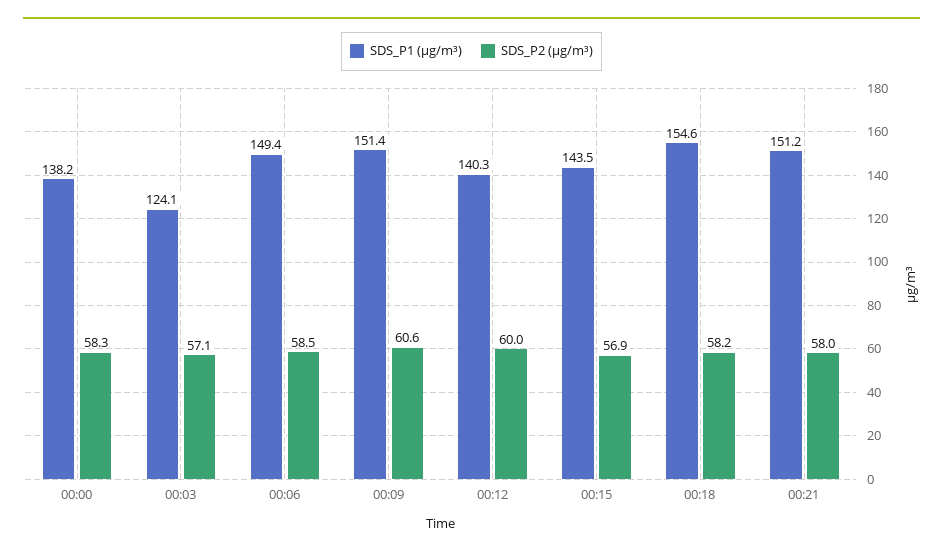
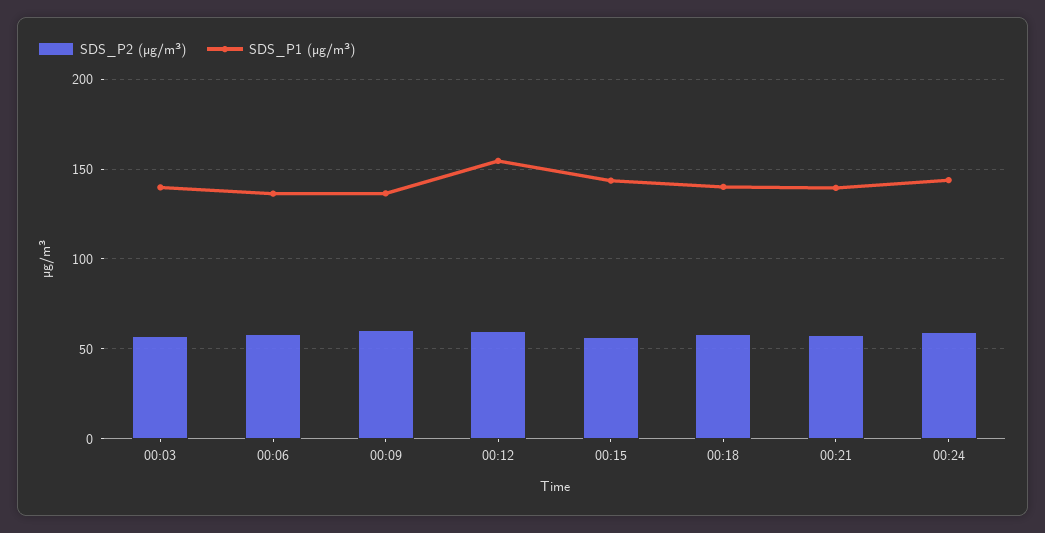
SDS_P1 (µg/m³), 00:00: 138.2 -> none
SDS_P2 (µg/m³), 00:00: 58.3 -> none
SDS_P1 (µg/m³), 00:03: 124.1 -> 140
SDS_P1 (µg/m³), 00:06: 149.4 -> 135
SDS_P1 (µg/m³), 00:09: 151.4 -> 135
SDS_P1 (µg/m³), 00:12: 140.3 -> 155
SDS_P1 (µg/m³), 00:18: 154.6 -> 140
SDS_P1 (µg/m³), 00:21: 151.2 -> 140
SDS_P2 (µg/m³), 00:24: none -> 60
SDS_P1 (µg/m³), 00:24: none -> 145

